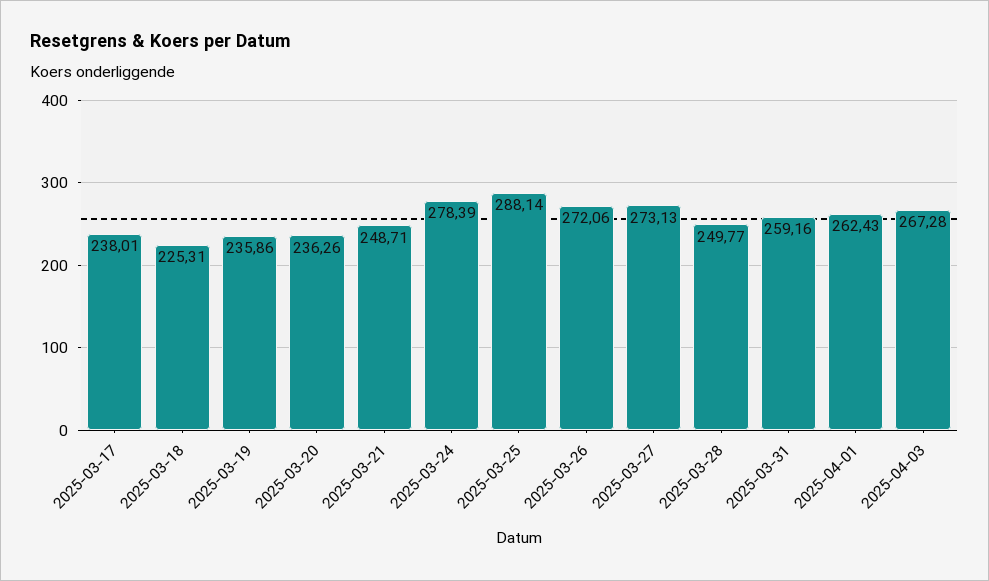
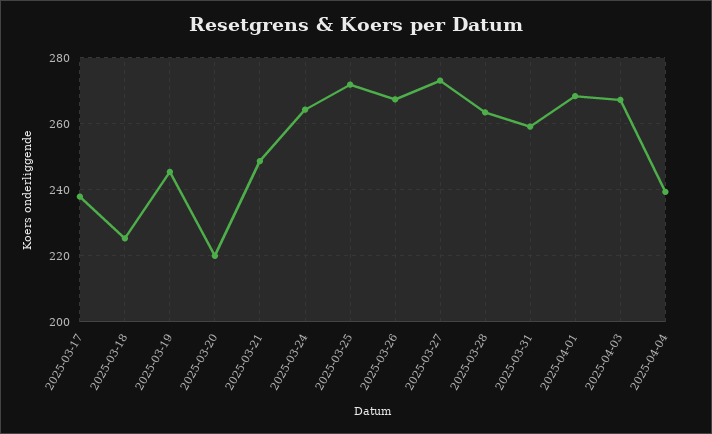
2025-03-19: 235.86 -> 246
2025-03-20: 236.26 -> 220
2025-03-24: 278.39 -> 264
2025-03-25: 288.14 -> 272
2025-03-26: 272.06 -> 268
2025-03-28: 249.77 -> 264
2025-04-01: 262.43 -> 268
2025-04-04: none -> 240

